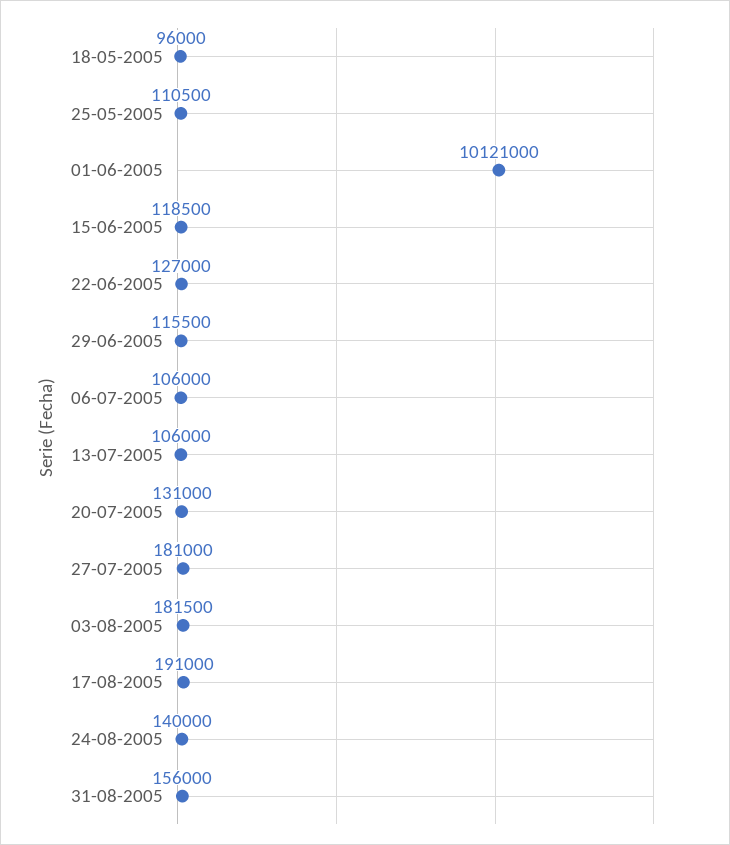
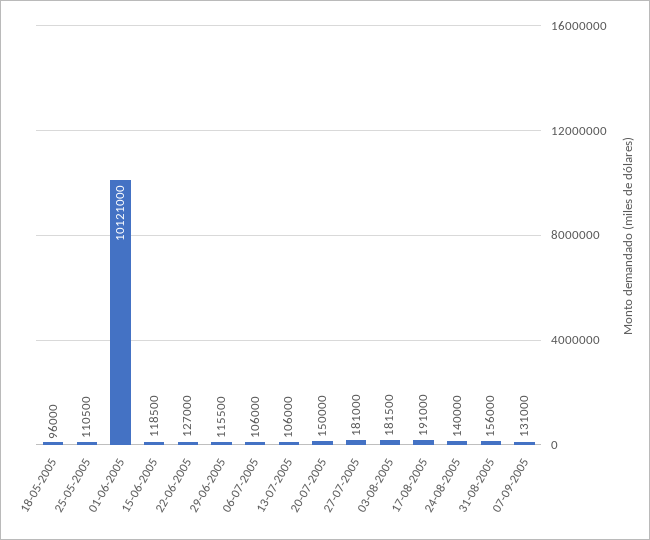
20-07-2005: 131000 -> 150000
07-09-2005: none -> 131000

